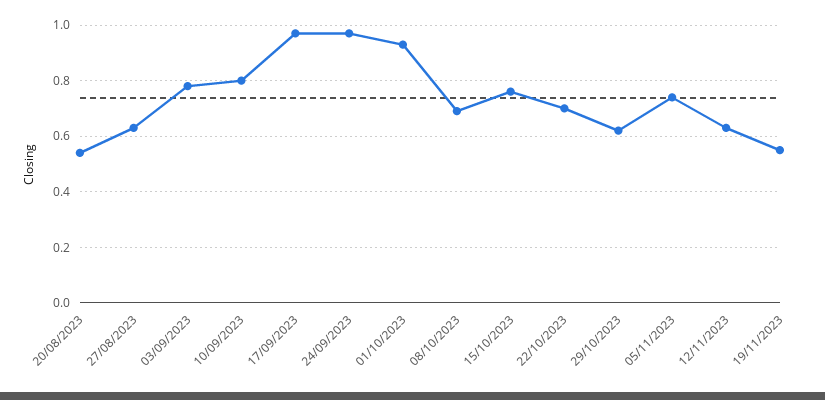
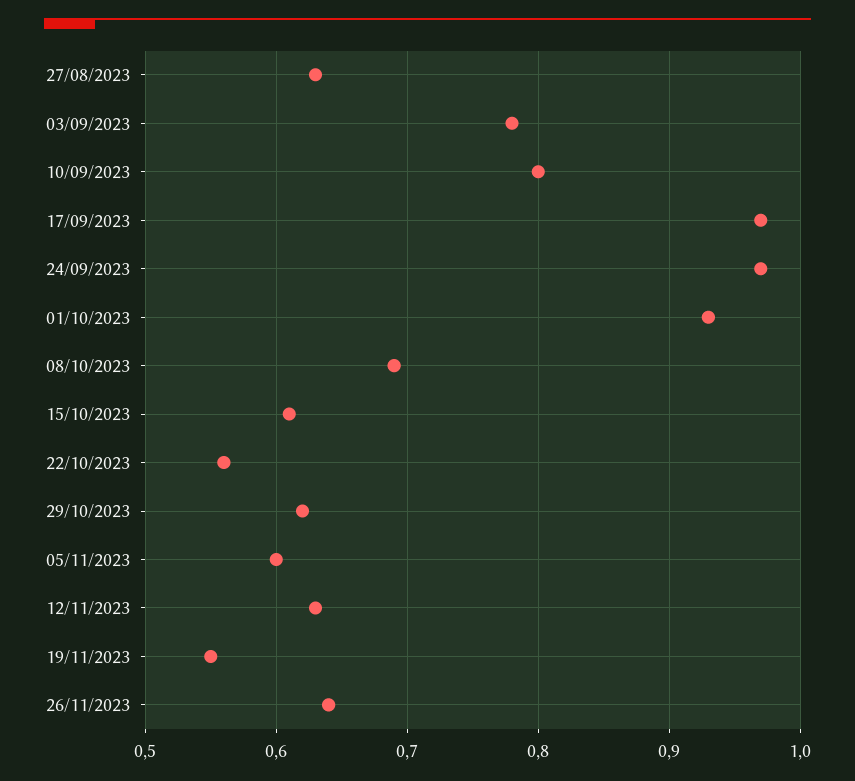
20/08/2023: 0.55 -> none
15/10/2023: 0.75 -> 0.61
22/10/2023: 0.7 -> 0.56
05/11/2023: 0.75 -> 0.6
26/11/2023: none -> 0.64

